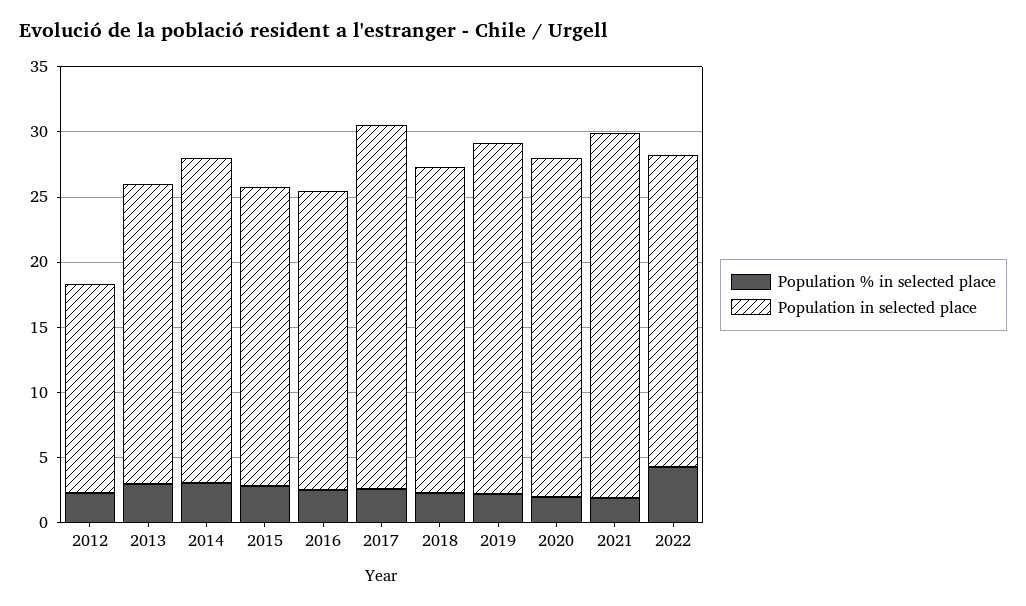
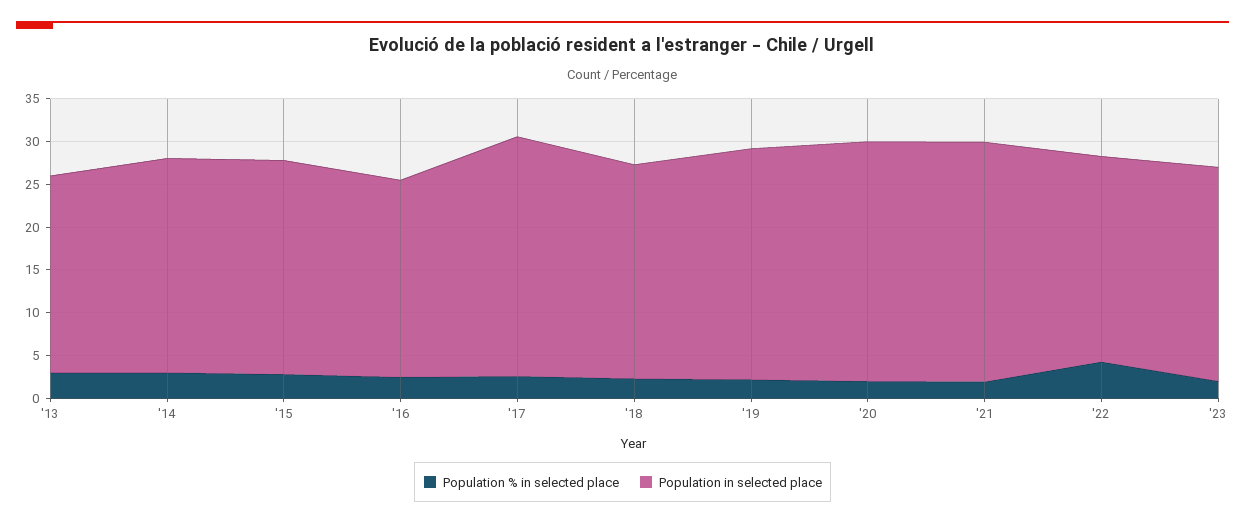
Population % in selected place, 2012: 2 -> none
Population in selected place, 2012: 16 -> none
Population in selected place, 2015: 23 -> 25
Population in selected place, 2020: 26 -> 28
Population % in selected place, '23: none -> 2
Population in selected place, '23: none -> 25

